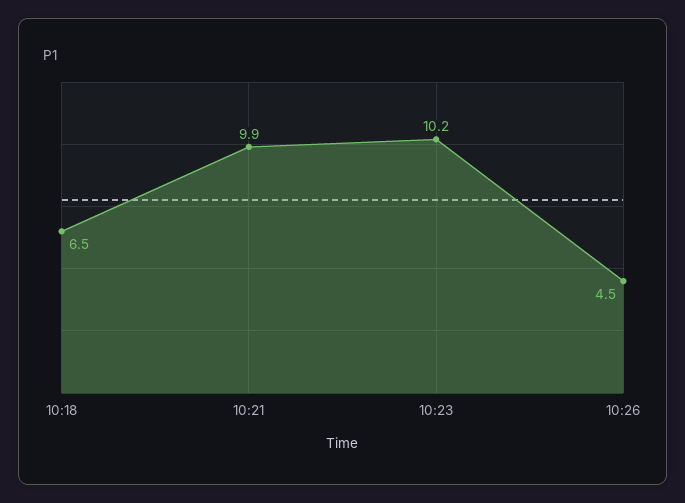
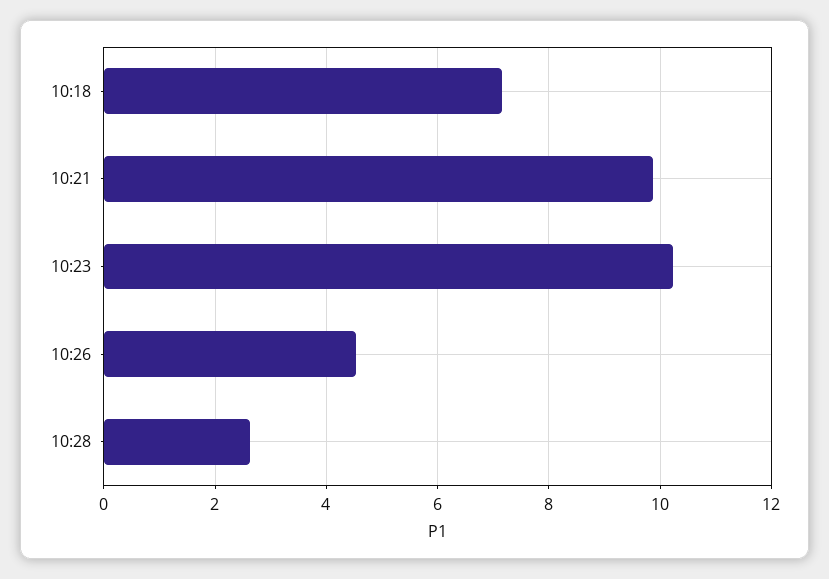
10:18: 6.5 -> 7.2
10:28: none -> 2.6

